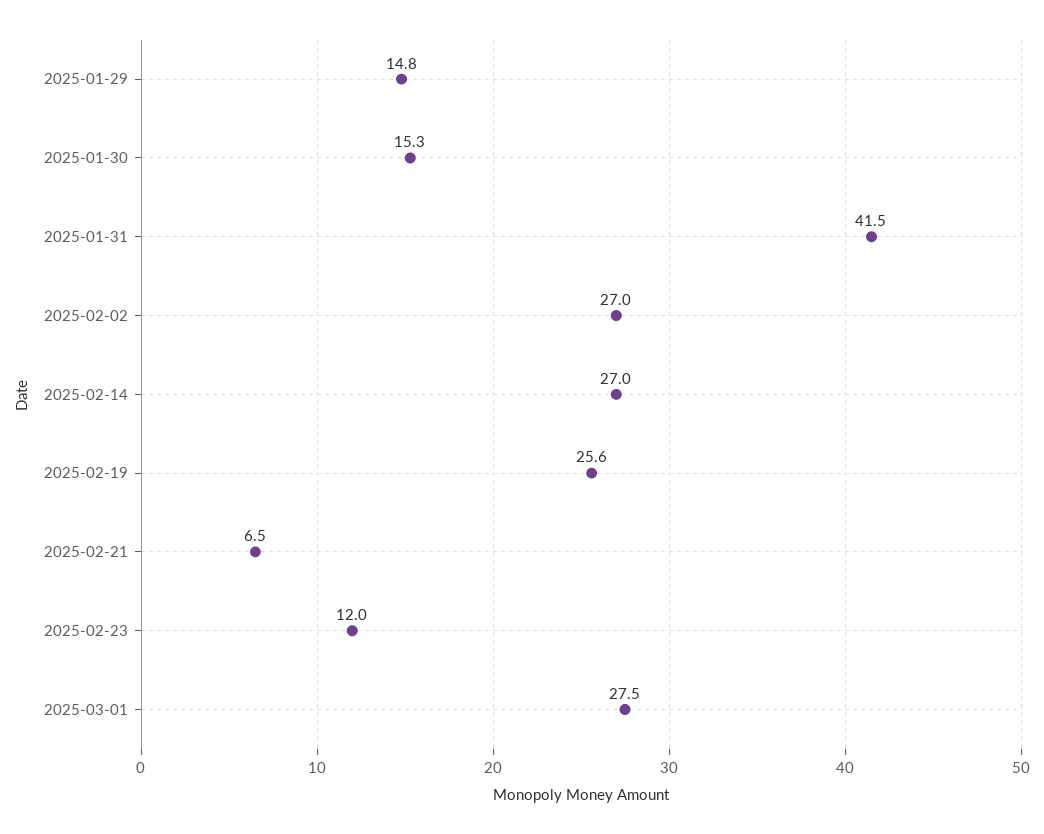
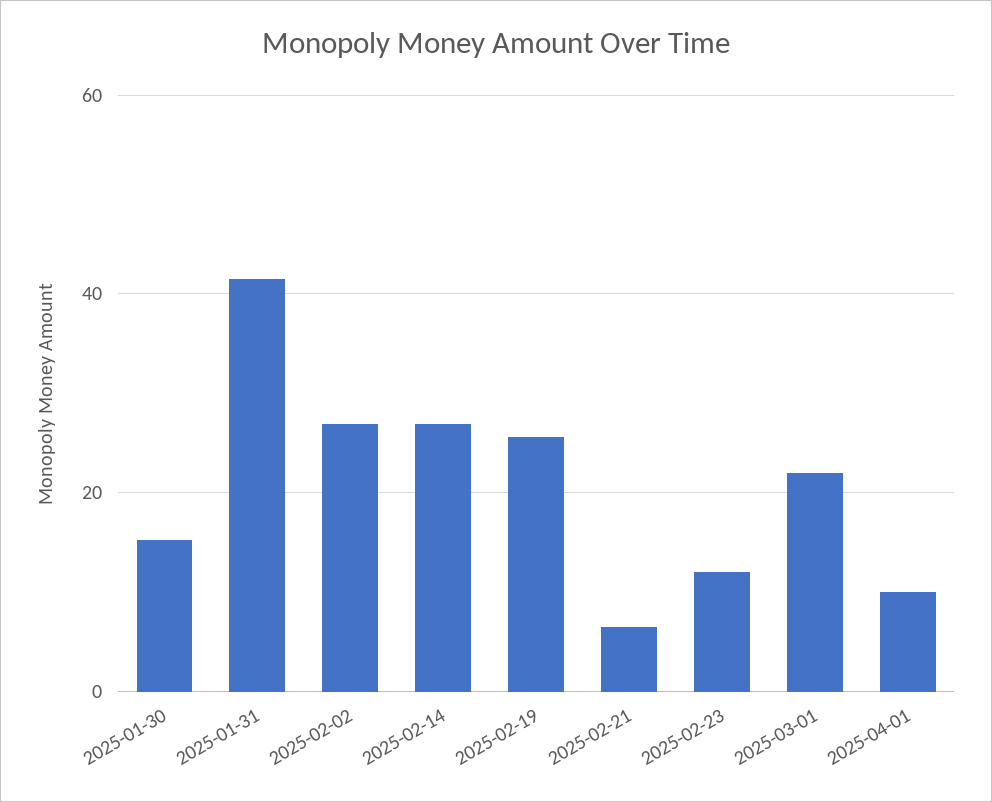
2025-01-29: 14.8 -> none
2025-03-01: 27.5 -> 22
2025-04-01: none -> 10

